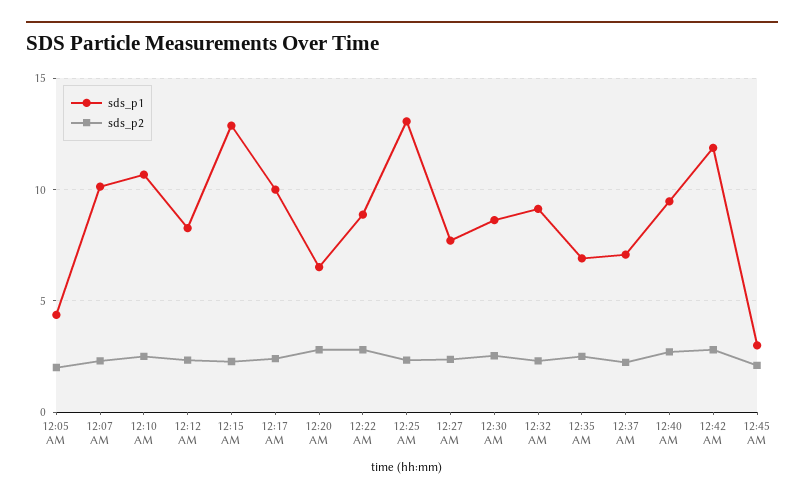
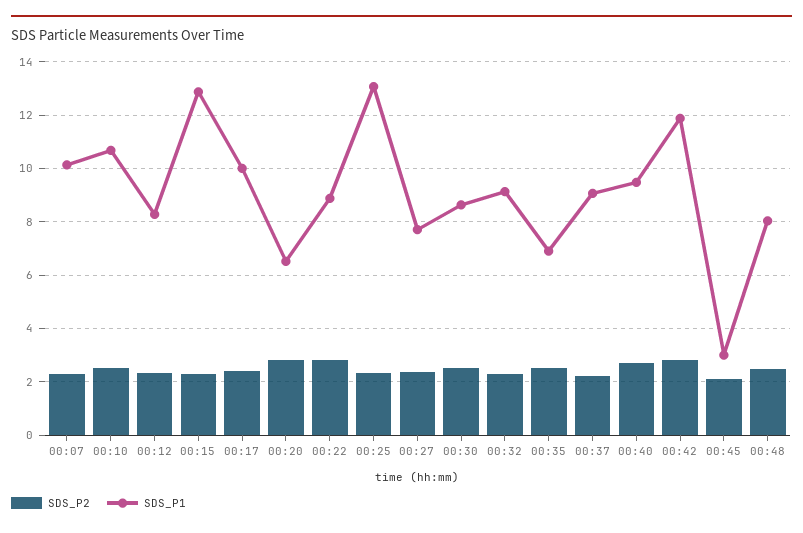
sds_p1, 12:05 AM: 4.5 -> none
sds_p2, 12:05 AM: 2 -> none
sds_p1, 12:37 AM: 7 -> 9
sds_p2, 00:48: none -> 2.5
sds_p1, 00:48: none -> 8

